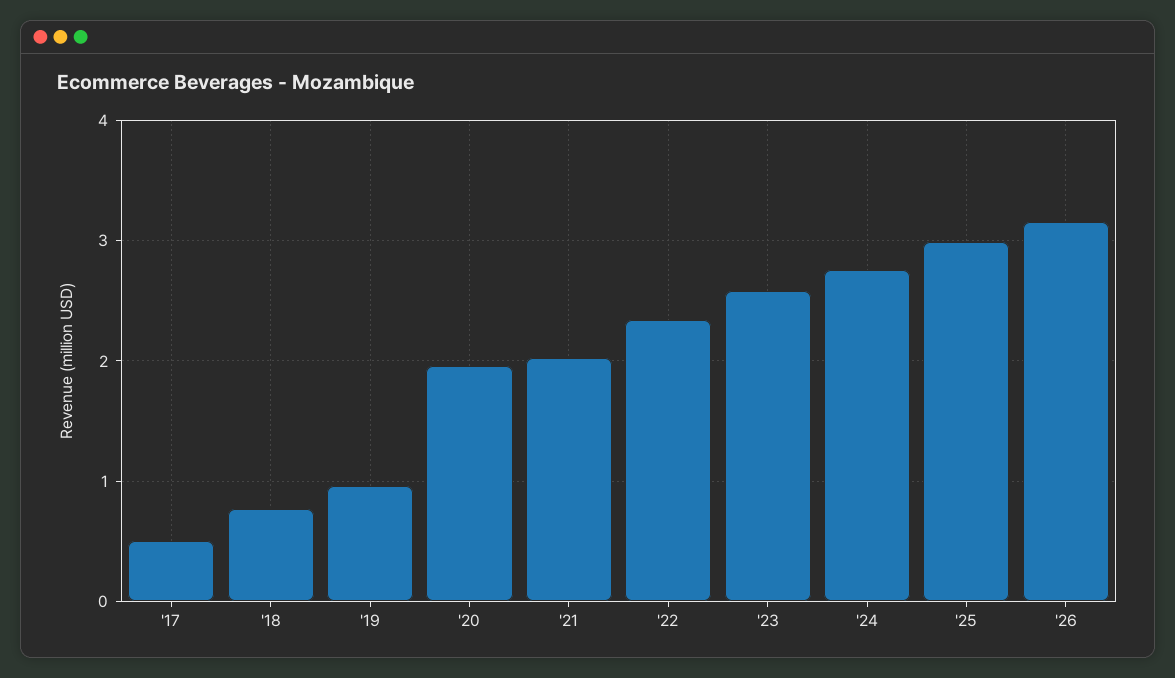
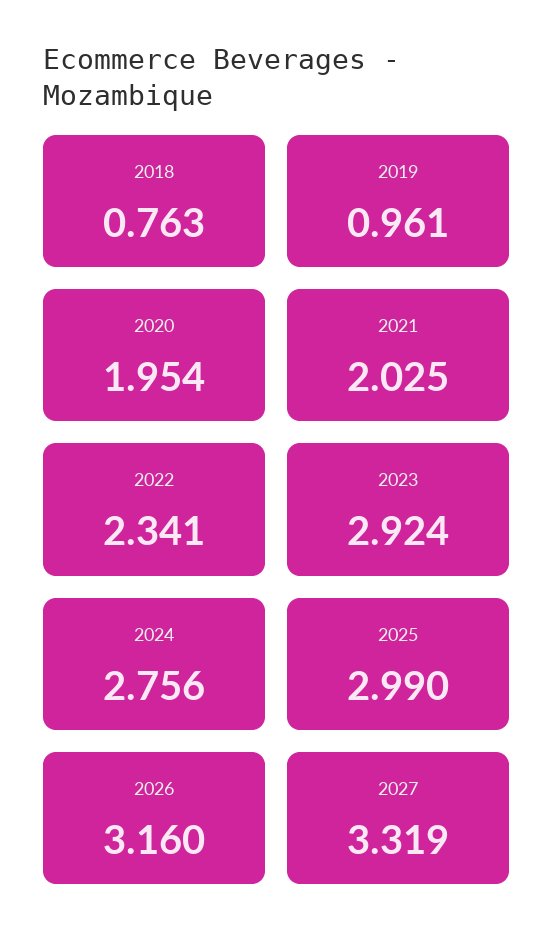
'17: 0.5 -> none
'23: 2.6 -> 2.924
2027: none -> 3.319

